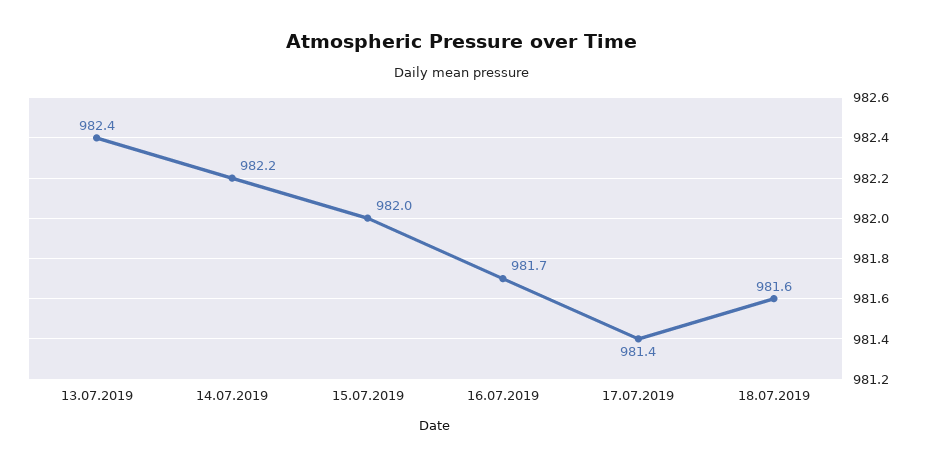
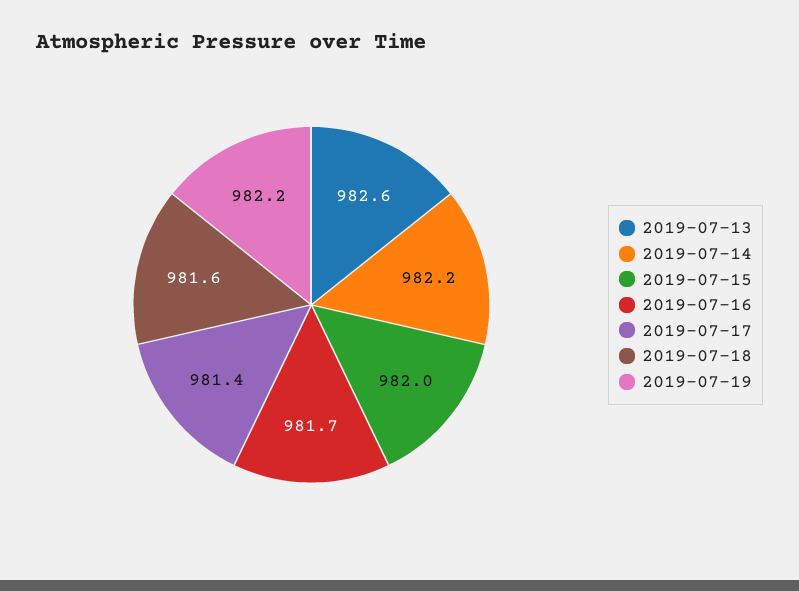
13.07.2019: 982.4 -> 982.6
2019-07-19: none -> 982.2

